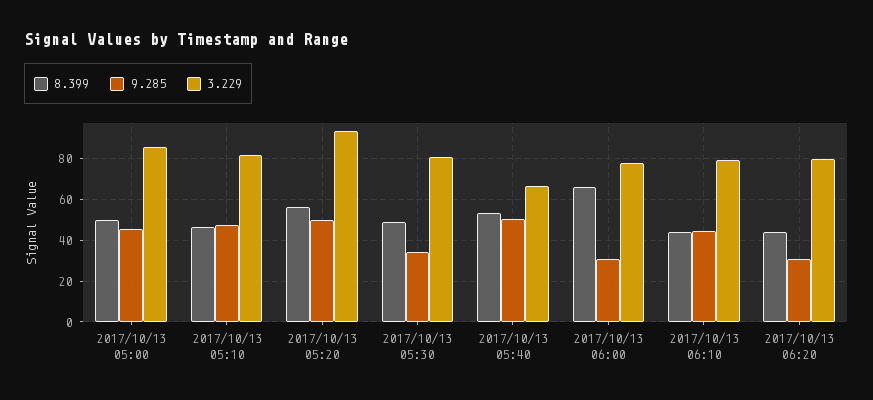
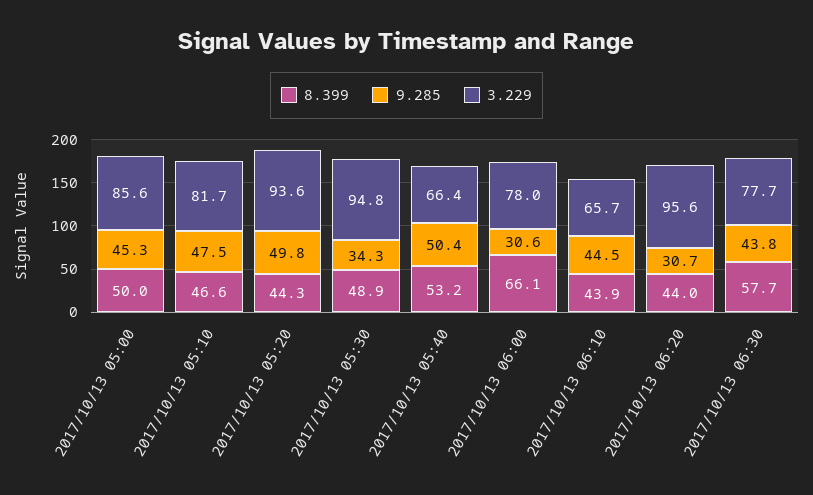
8.399, 2017/10/13 05:20: 55 -> 44.3
3.229, 2017/10/13 05:30: 80 -> 94.8
3.229, 2017/10/13 06:10: 80 -> 65.7
3.229, 2017/10/13 06:20: 80 -> 95.6
8.399, 2017/10/13 06:30: none -> 57.7
9.285, 2017/10/13 06:30: none -> 43.8
3.229, 2017/10/13 06:30: none -> 77.7

